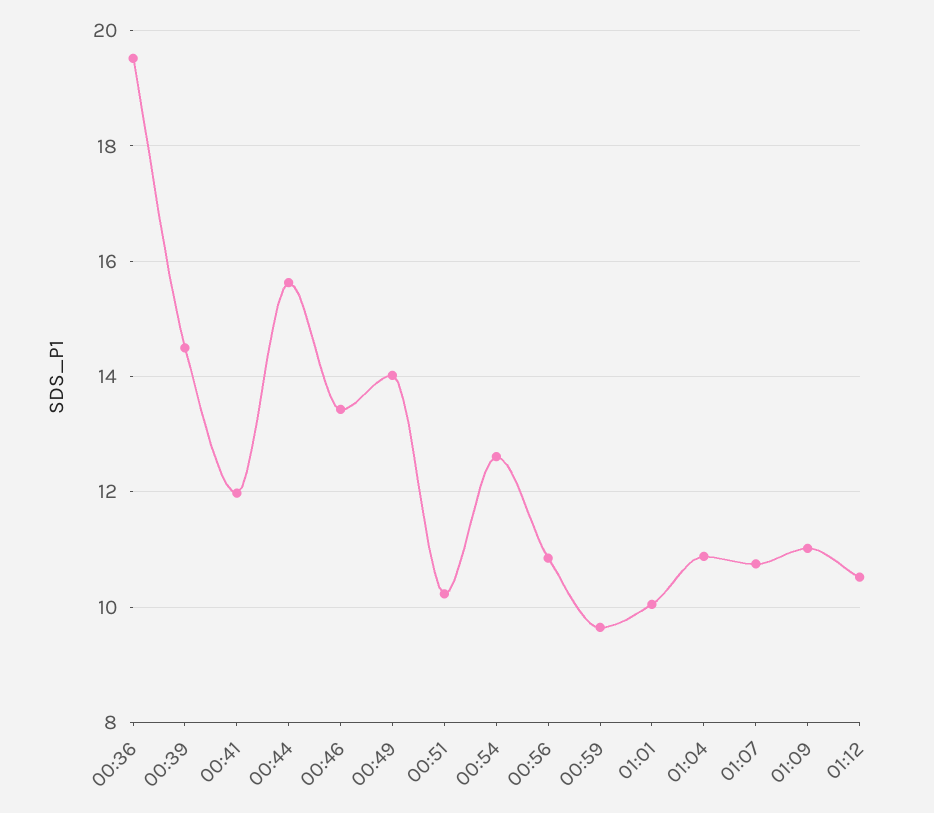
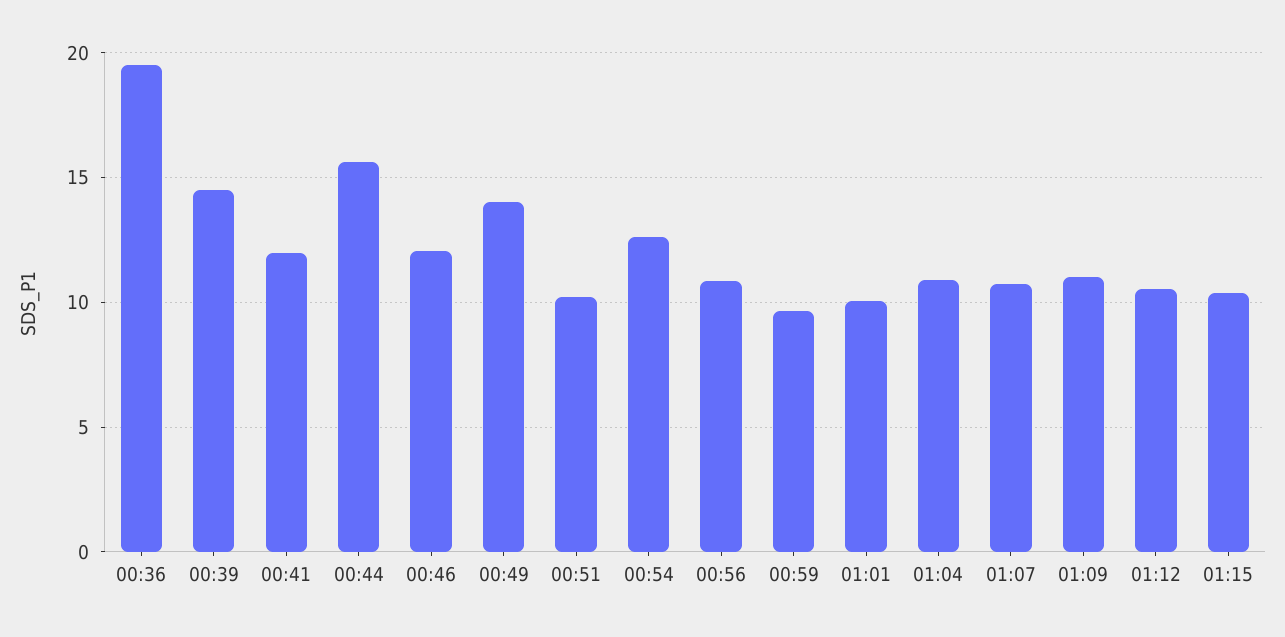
00:46: 13.4 -> 12
01:15: none -> 10.5

